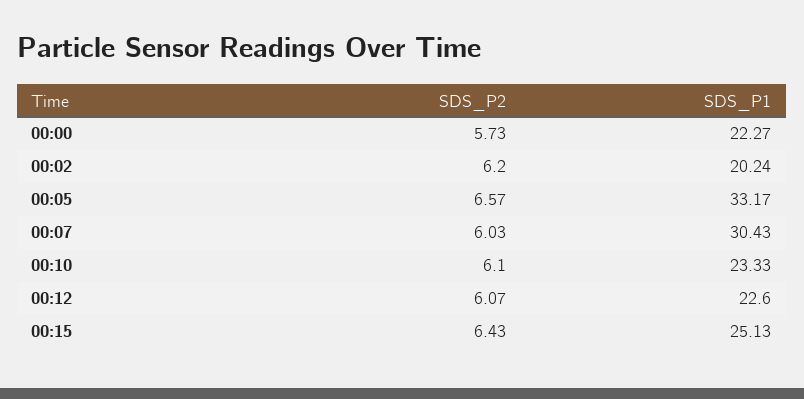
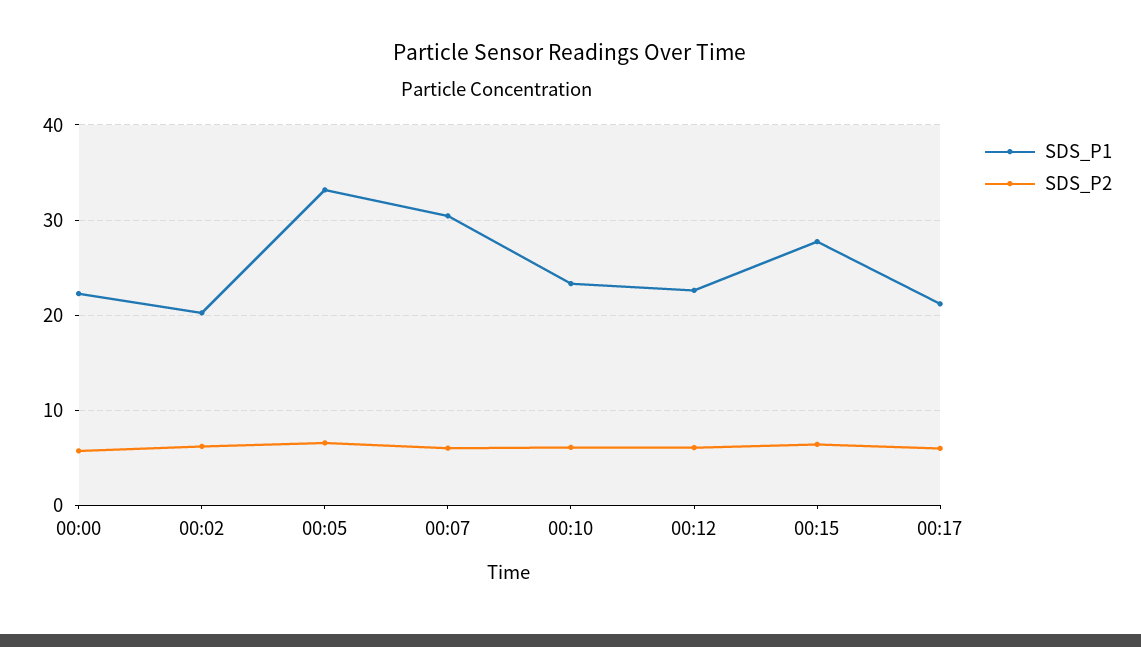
SDS_P1, 00:15: 25.13 -> 28
SDS_P1, 00:17: none -> 21
SDS_P2, 00:17: none -> 6

